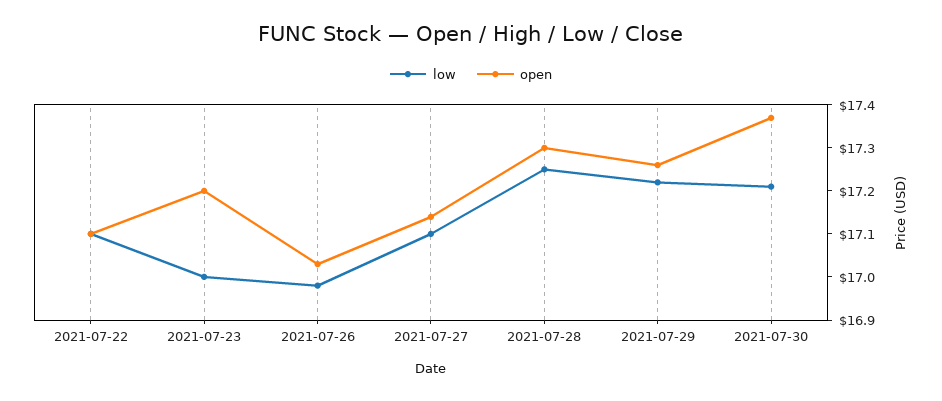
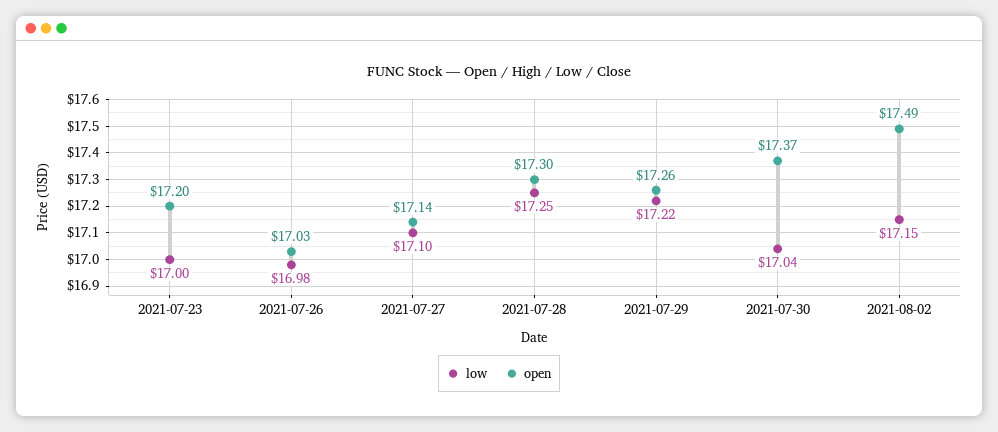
low, 2021-07-22: 17.1 -> none
open, 2021-07-22: 17.1 -> none
low, 2021-07-30: 17.2 -> 17.04
low, 2021-08-02: none -> 17.15
open, 2021-08-02: none -> 17.49

